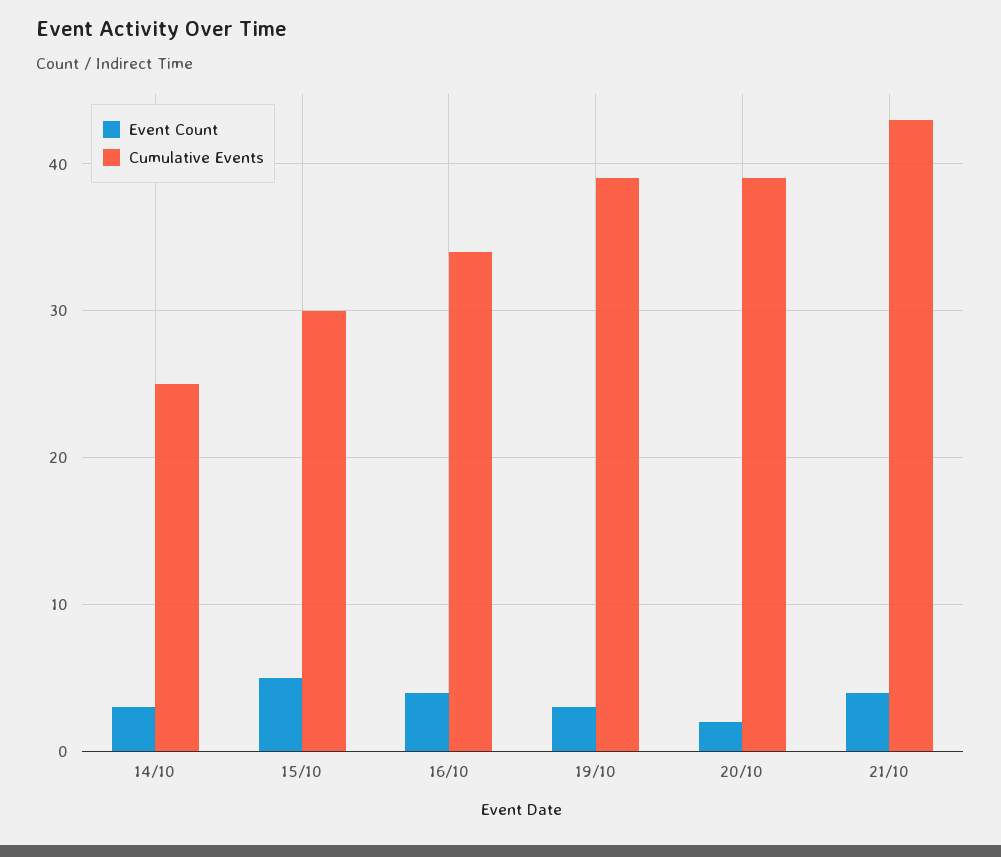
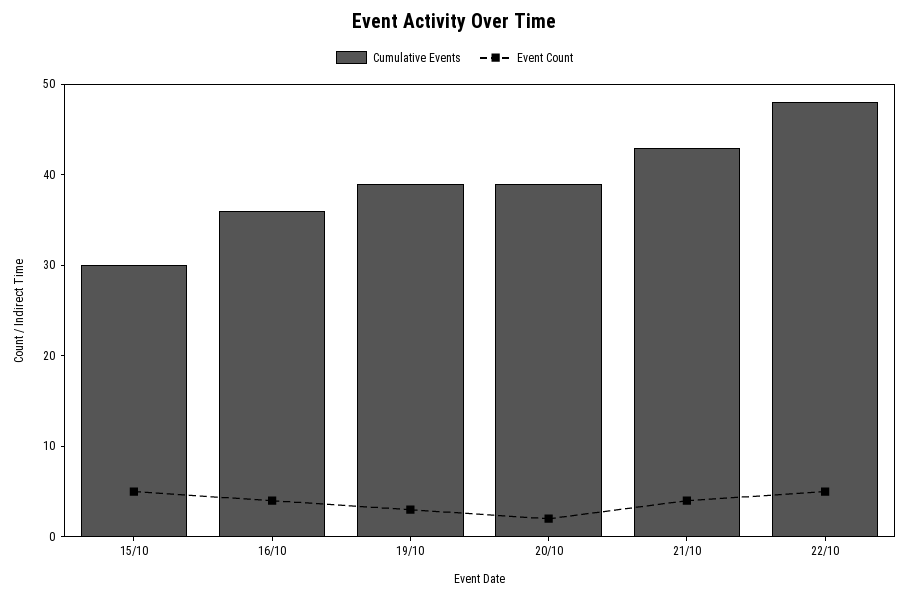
Event Count, 14/10: 3 -> none
Cumulative Events, 14/10: 25 -> none
Cumulative Events, 16/10: 34 -> 36
Cumulative Events, 22/10: none -> 48
Event Count, 22/10: none -> 5

